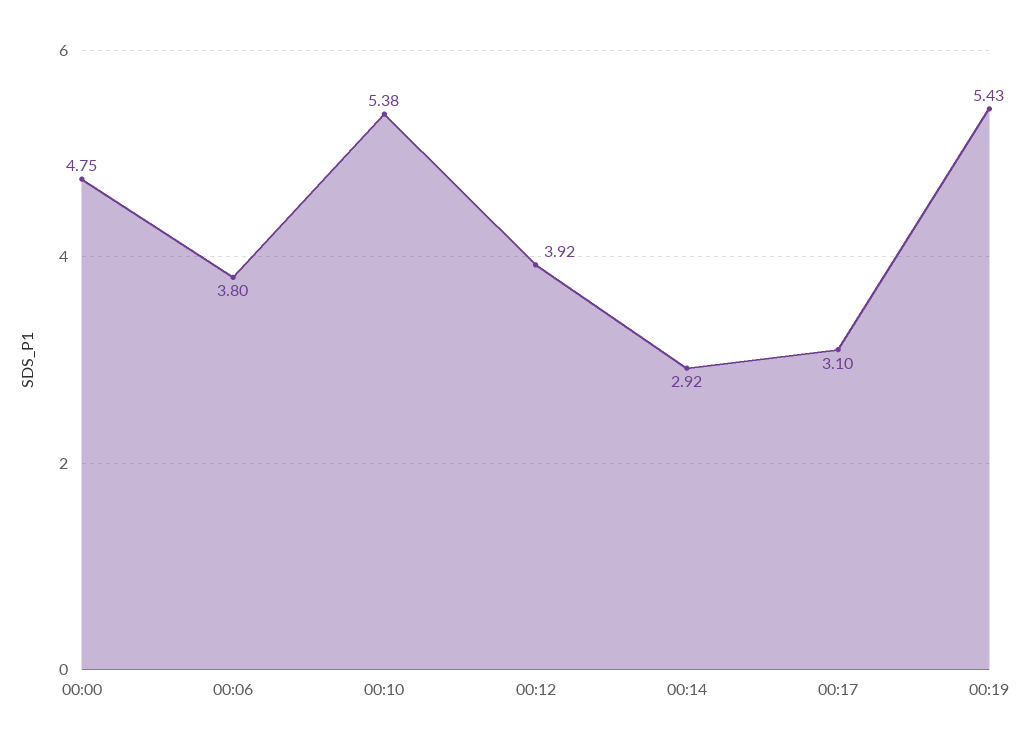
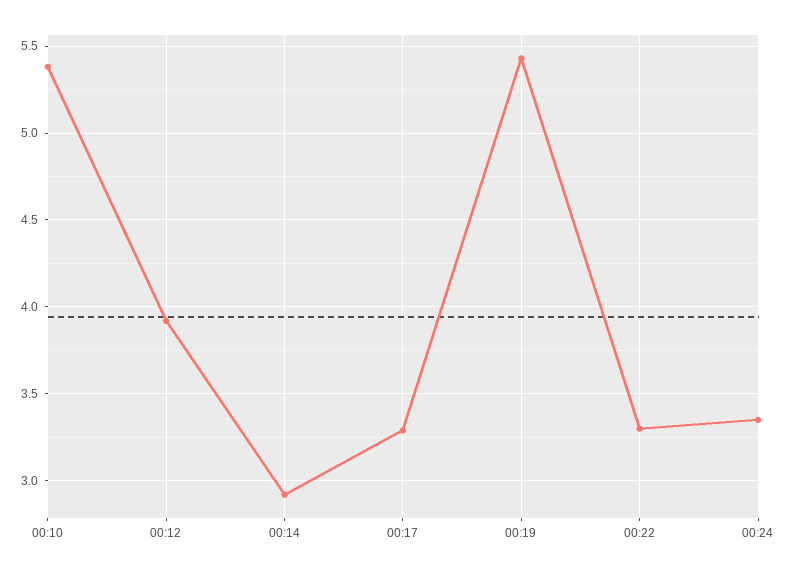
00:00: 4.75 -> none
00:06: 3.8 -> none
00:17: 3.1 -> 3.3
00:22: none -> 3.3
00:24: none -> 3.35

